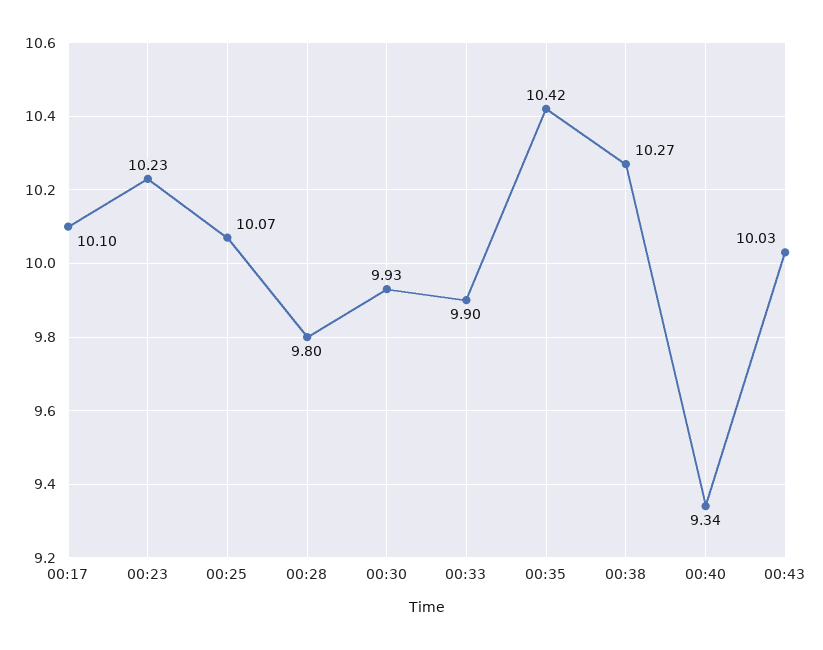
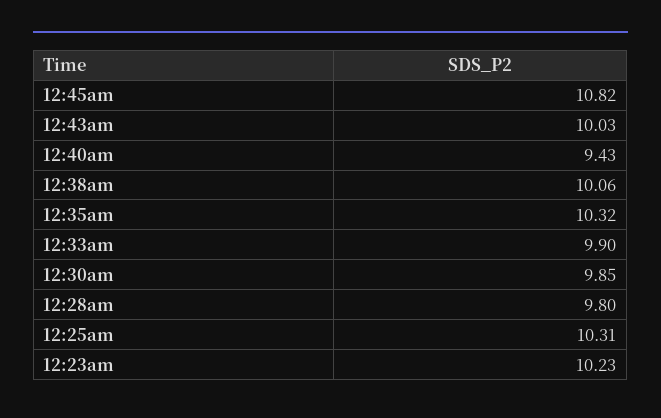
00:17: 10.1 -> none
00:25: 10.07 -> 10.31
00:30: 9.93 -> 9.85
00:35: 10.42 -> 10.32
00:38: 10.27 -> 10.06
00:40: 9.34 -> 9.43
12:45am: none -> 10.82

